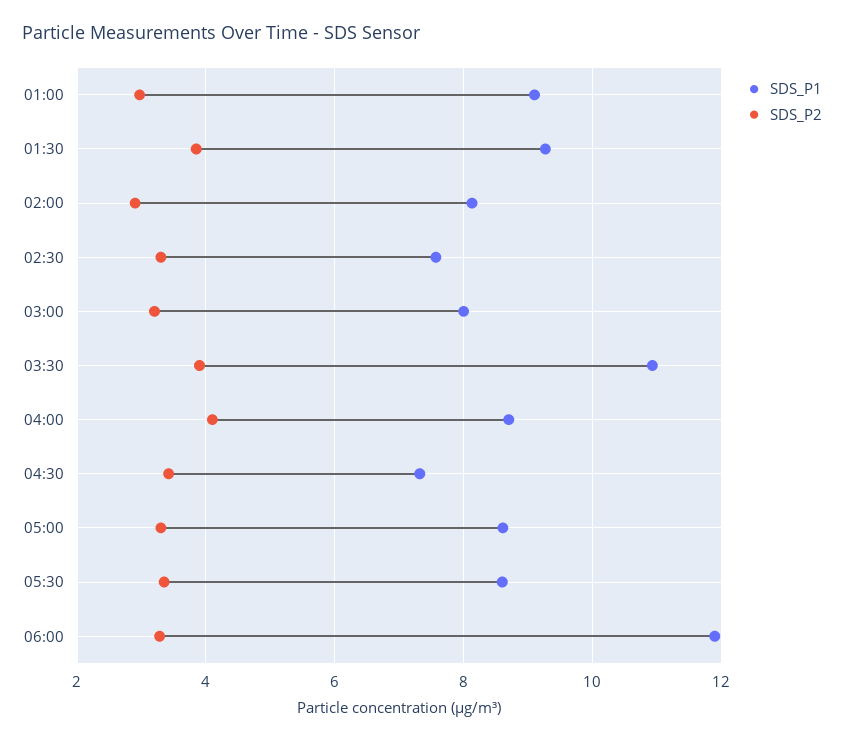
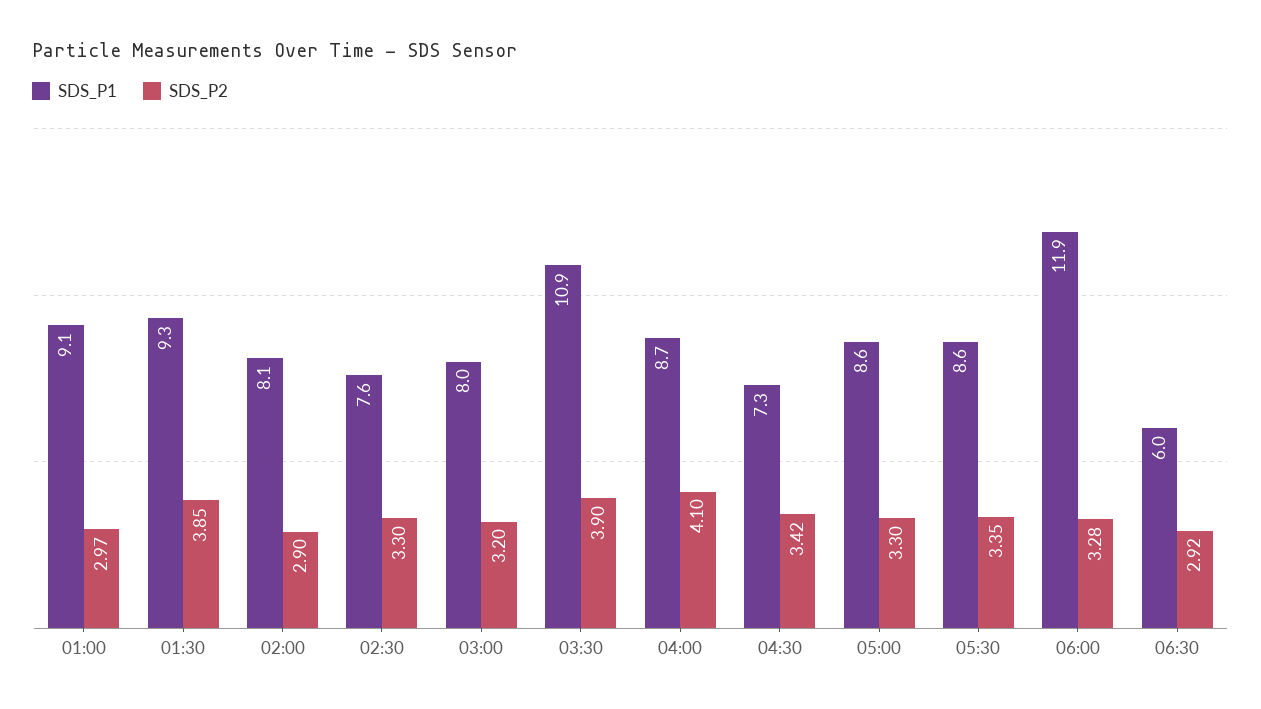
SDS_P1, 06:30: none -> 6
SDS_P2, 06:30: none -> 2.92

